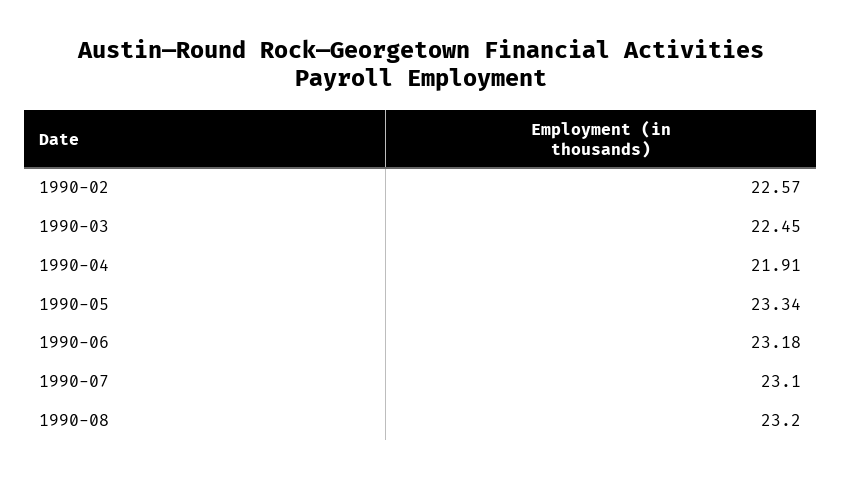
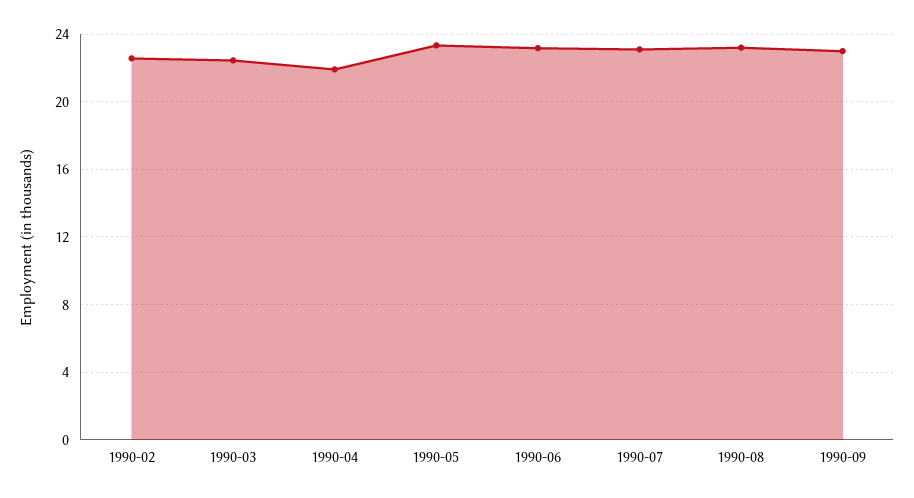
1990-09: none -> 23

